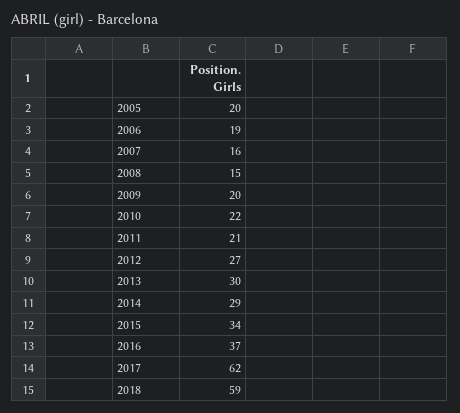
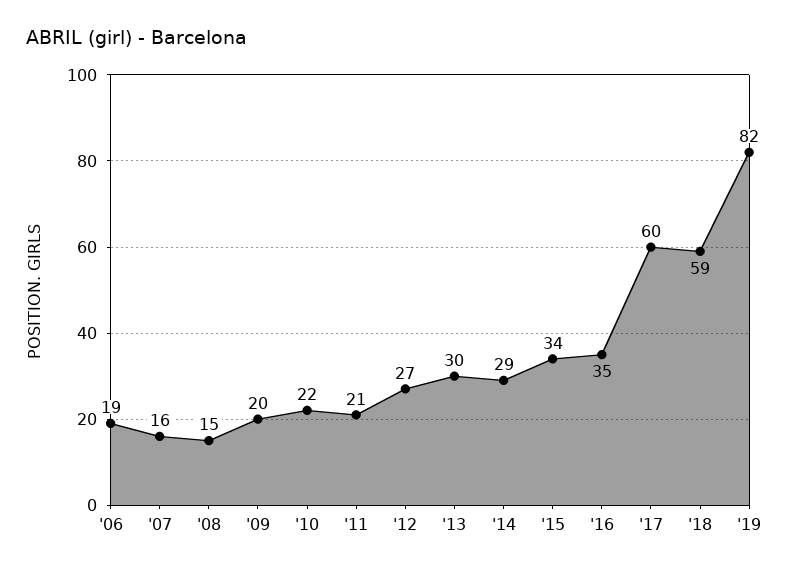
2005: 20 -> none
2016: 37 -> 35
2017: 62 -> 60
'19: none -> 82

